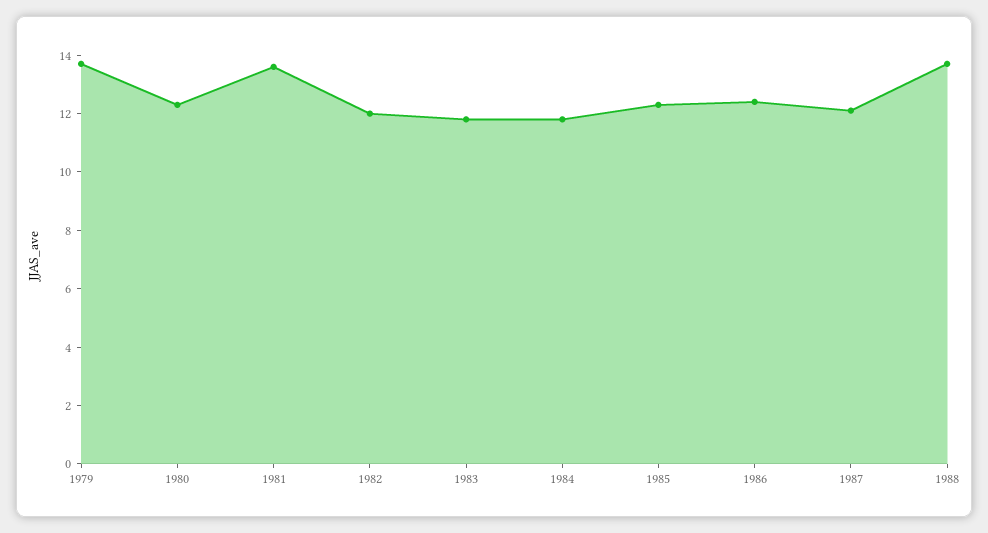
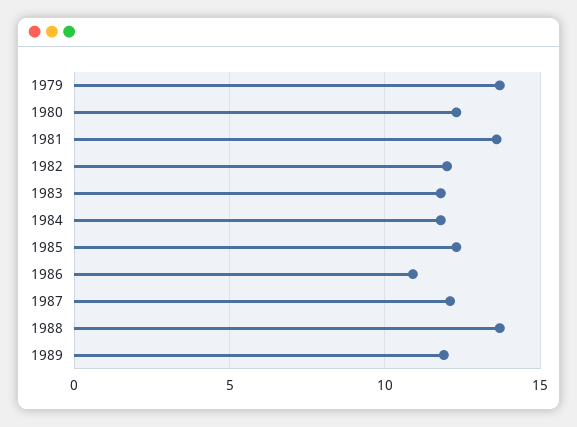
1986: 12.5 -> 11
1989: none -> 12

